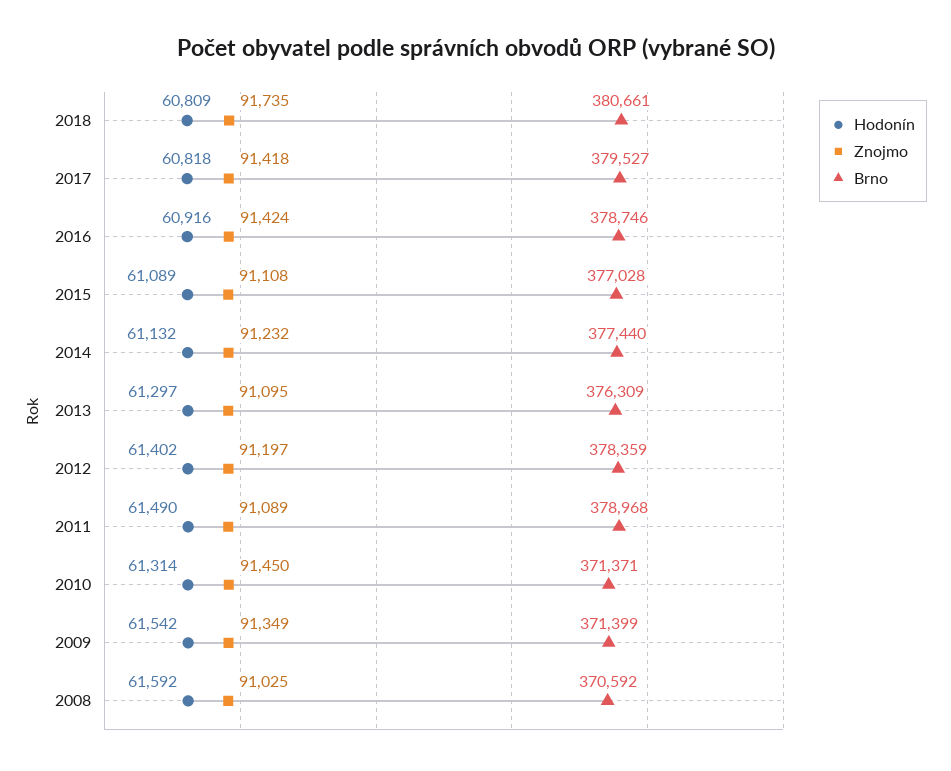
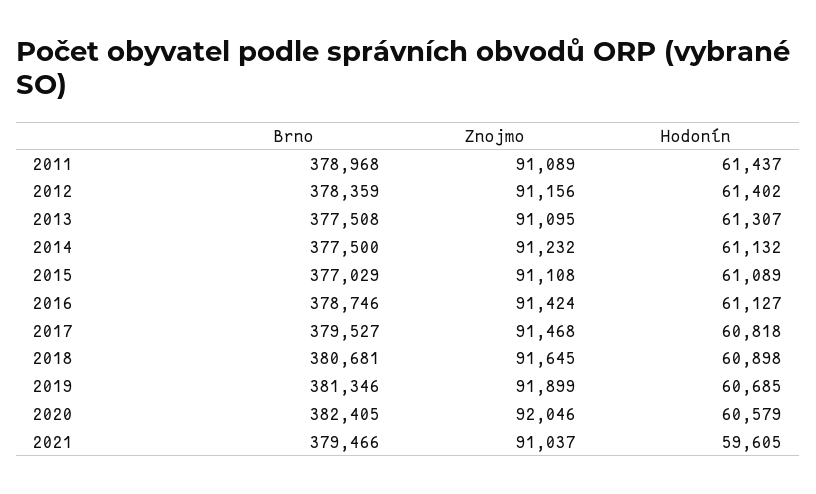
Hodonín, 2018: 60809 -> 60898
Znojmo, 2018: 91735 -> 91645
Brno, 2018: 380661 -> 380681
Znojmo, 2017: 91418 -> 91468
Hodonín, 2016: 60916 -> 61127
Brno, 2015: 377028 -> 377029
Brno, 2014: 377440 -> 377500
Hodonín, 2013: 61297 -> 61307
Brno, 2013: 376309 -> 377508
Znojmo, 2012: 91197 -> 91156
Hodonín, 2011: 61490 -> 61437
Hodonín, 2010: 61314 -> none
Znojmo, 2010: 91450 -> none
Brno, 2010: 371371 -> none
Hodonín, 2009: 61542 -> none
Znojmo, 2009: 91349 -> none
Brno, 2009: 371399 -> none
Hodonín, 2008: 61592 -> none
Znojmo, 2008: 91025 -> none
Brno, 2008: 370592 -> none
Brno, 2019: none -> 381346
Znojmo, 2019: none -> 91899
Hodonín, 2019: none -> 60685
Brno, 2020: none -> 382405
Znojmo, 2020: none -> 92046
Hodonín, 2020: none -> 60579
Brno, 2021: none -> 379466
Znojmo, 2021: none -> 91037
Hodonín, 2021: none -> 59605

